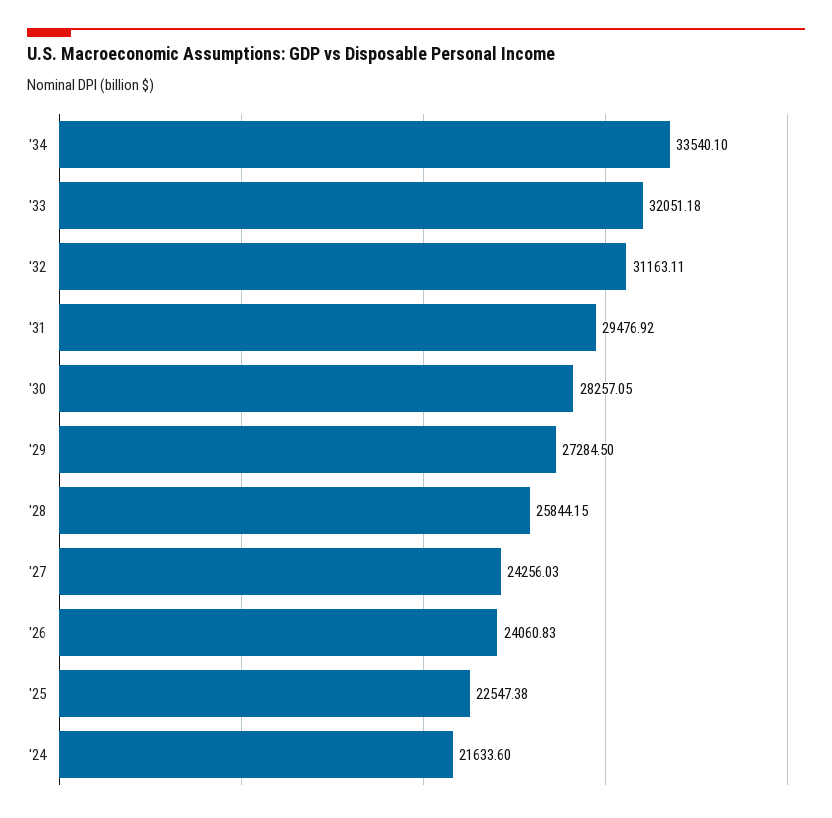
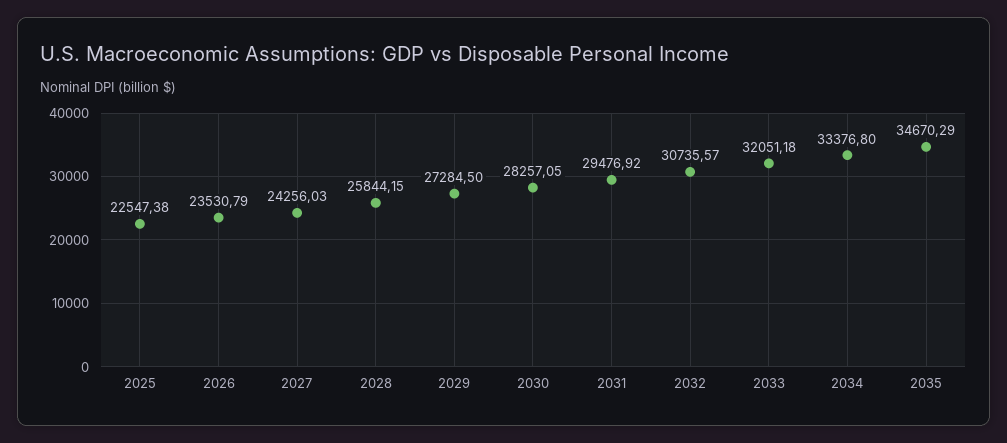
'34: 33540.1 -> 33376.8
'32: 31163.11 -> 30735.57
'26: 24060.83 -> 23530.79
'24: 21633.6 -> none
2035: none -> 34670.29

